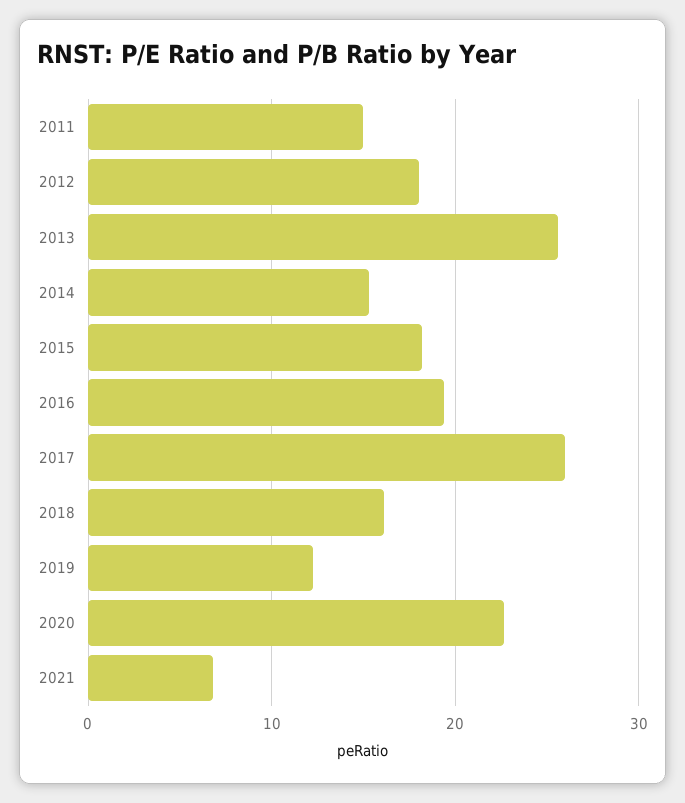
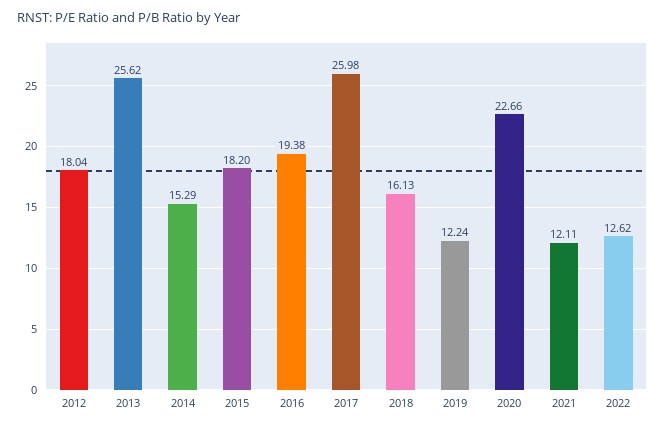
2011: 15 -> none
2021: 7 -> 12.11
2022: none -> 12.62

